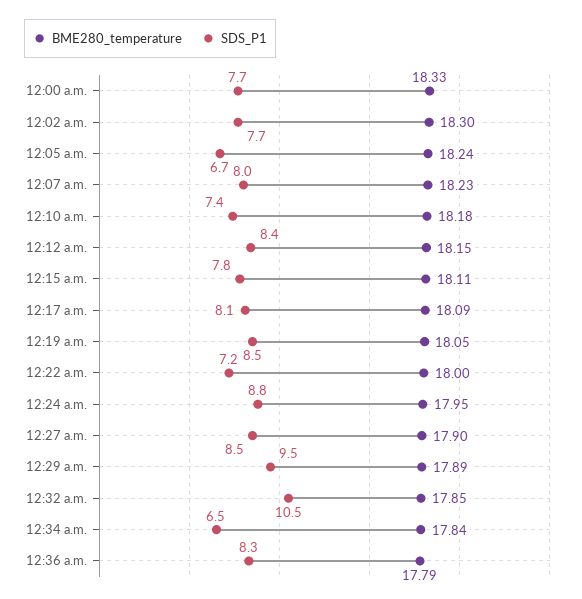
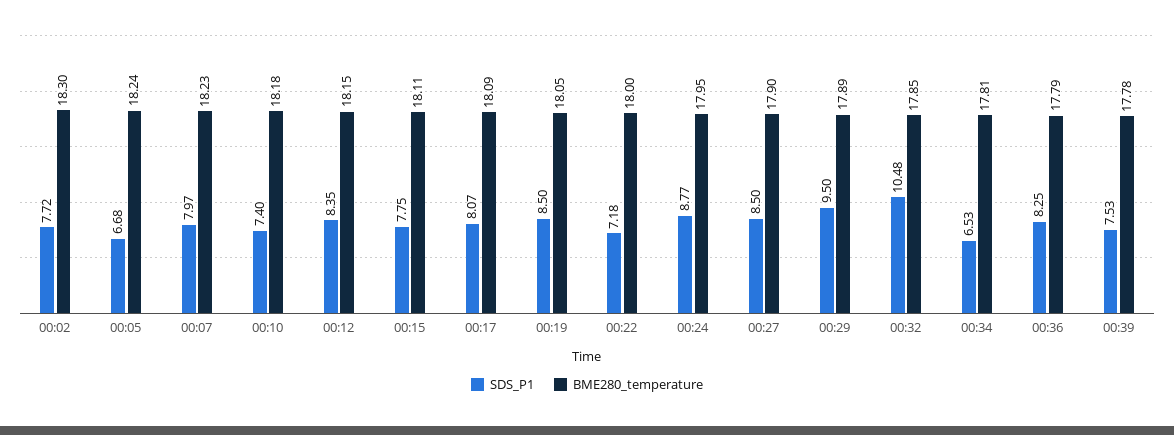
BME280_temperature, 12:00 a.m.: 18.33 -> none
SDS_P1, 12:00 a.m.: 7.7 -> none
BME280_temperature, 12:34 a.m.: 17.84 -> 17.81
SDS_P1, 00:39: none -> 7.53
BME280_temperature, 00:39: none -> 17.78

